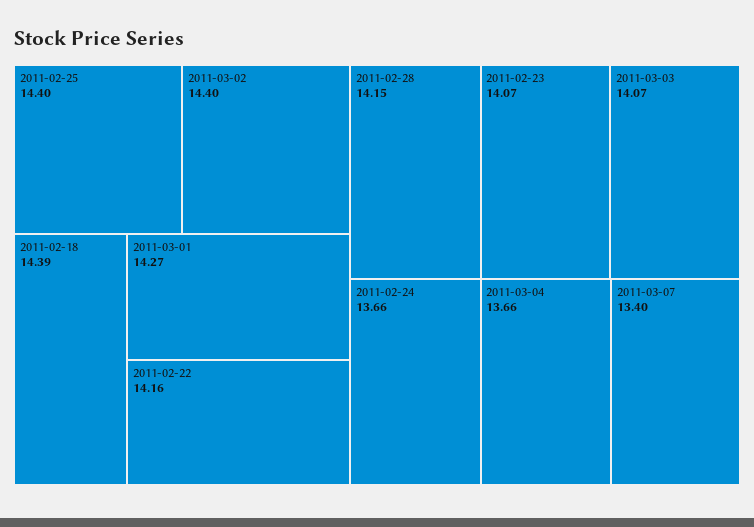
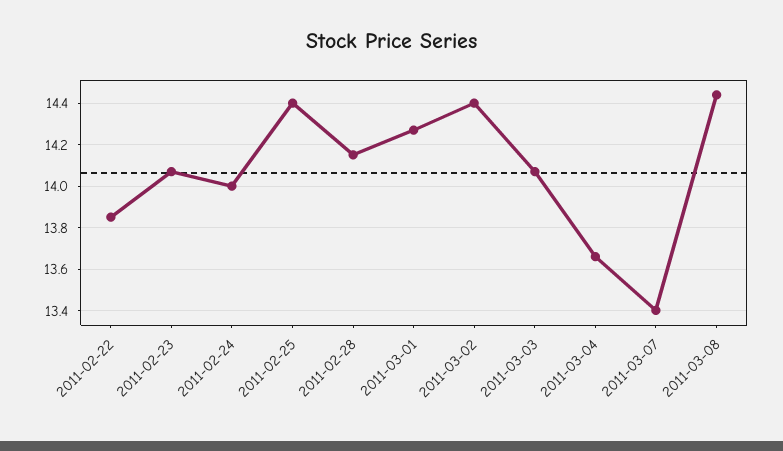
2011-02-18: 14.39 -> none
2011-02-22: 14.16 -> 13.85
2011-02-24: 13.66 -> 14
2011-03-08: none -> 14.45

